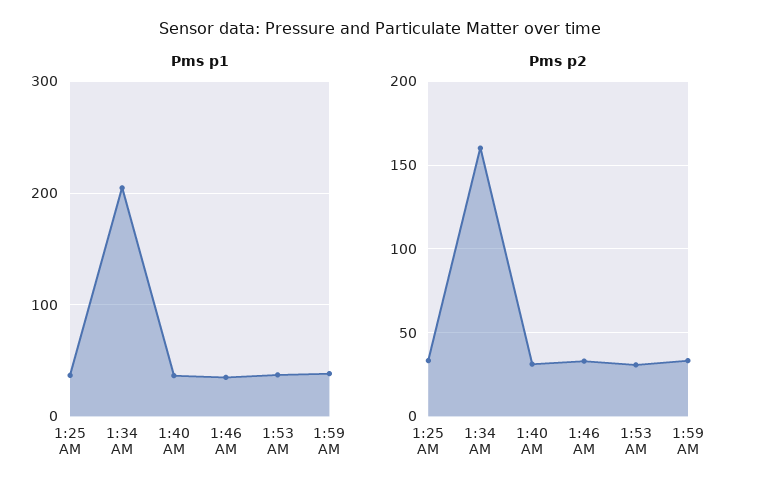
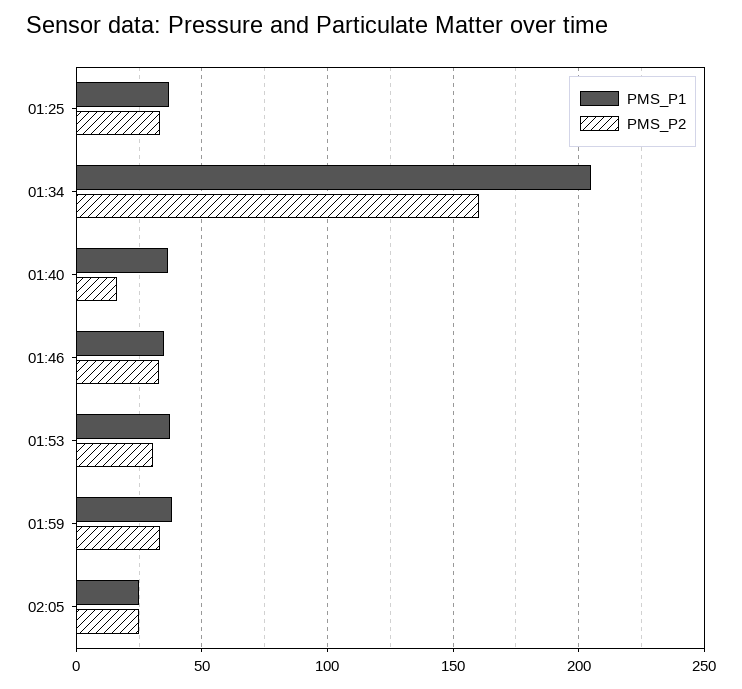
Pms p2, 1:40 AM: 30 -> 15
Pms p1, 02:05: none -> 25
Pms p2, 02:05: none -> 25

